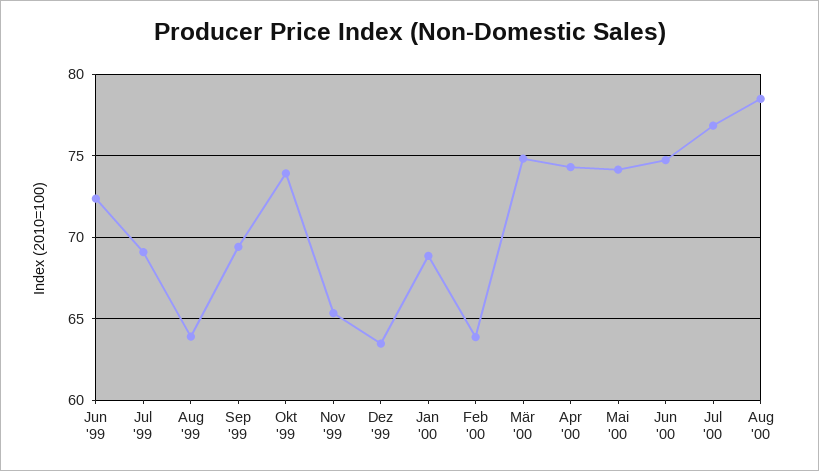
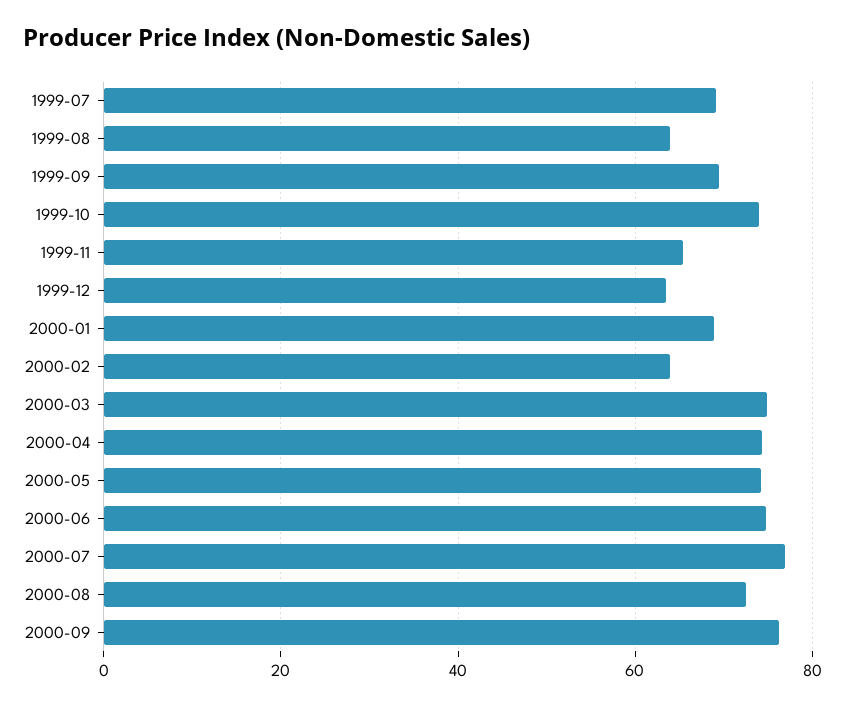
Jun '99: 72.5 -> none
Aug '00: 78.5 -> 72
2000-09: none -> 76

